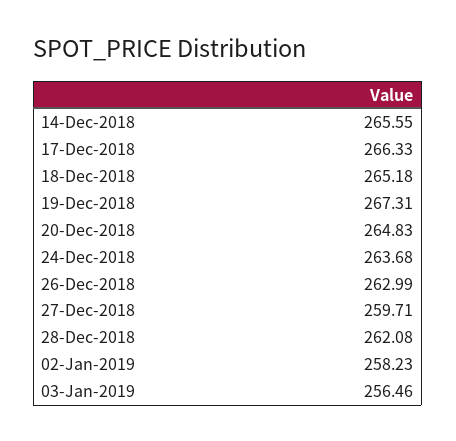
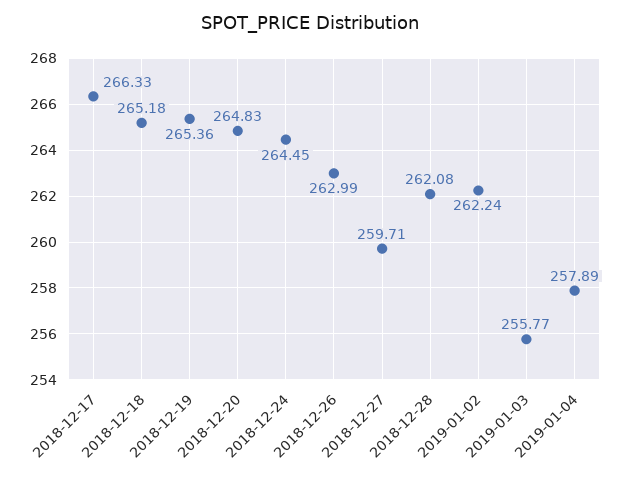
14-Dec-2018: 265.55 -> none
19-Dec-2018: 267.31 -> 265.36
24-Dec-2018: 263.68 -> 264.45
02-Jan-2019: 258.23 -> 262.24
03-Jan-2019: 256.46 -> 255.77
2019-01-04: none -> 257.89

